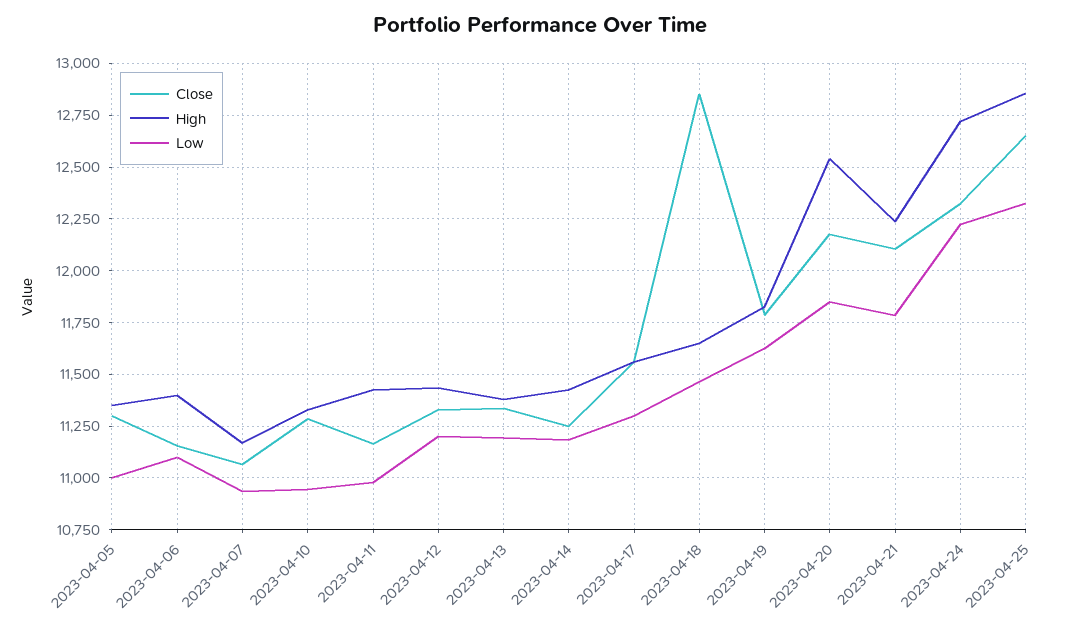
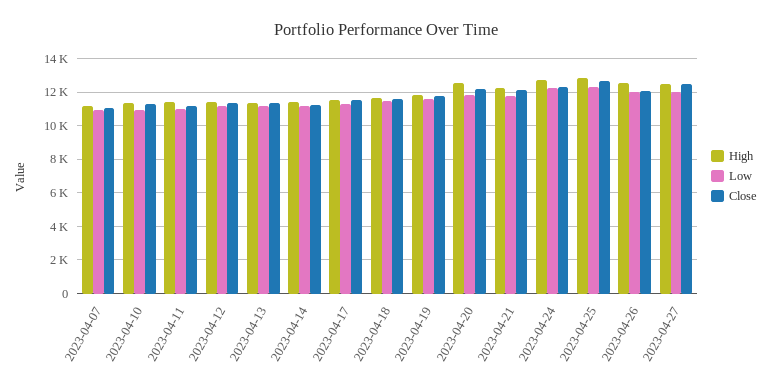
Close, 2023-04-05: 11300 -> none
High, 2023-04-05: 11350 -> none
Low, 2023-04-05: 11000 -> none
Close, 2023-04-06: 11150 -> none
High, 2023-04-06: 11400 -> none
Low, 2023-04-06: 11100 -> none
Close, 2023-04-18: 12850 -> 11500
High, 2023-04-26: none -> 12500
Low, 2023-04-26: none -> 12000
Close, 2023-04-26: none -> 12000
High, 2023-04-27: none -> 12500
Low, 2023-04-27: none -> 12000
Close, 2023-04-27: none -> 12500

